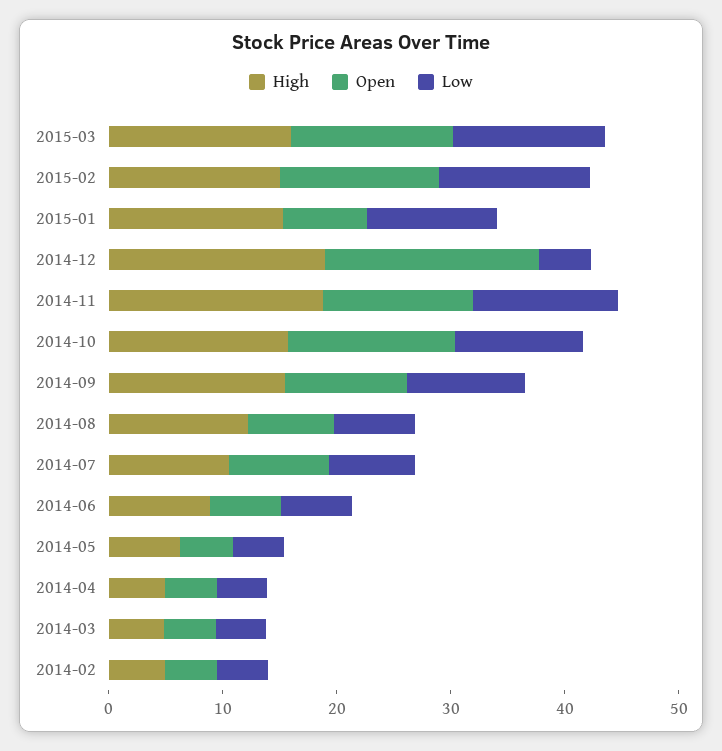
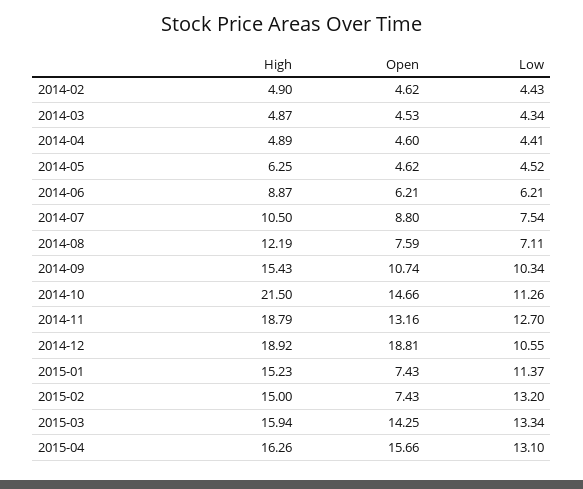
Open, 2015-02: 14 -> 7.43
Low, 2014-12: 4 -> 10.55
High, 2014-10: 16 -> 21.5
High, 2015-04: none -> 16.26
Open, 2015-04: none -> 15.66
Low, 2015-04: none -> 13.1

